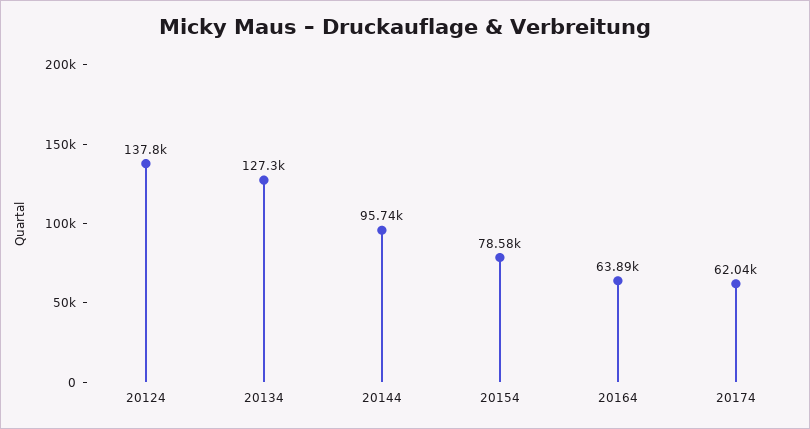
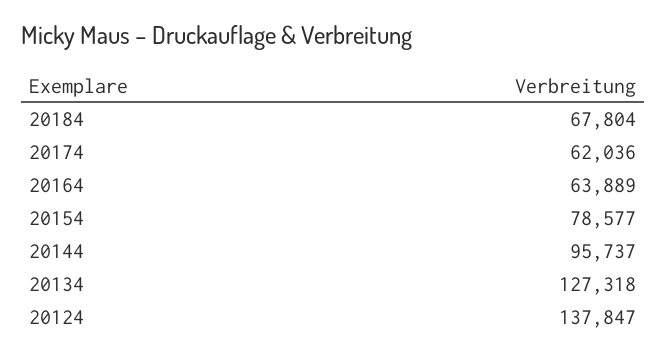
20184: none -> 67804

